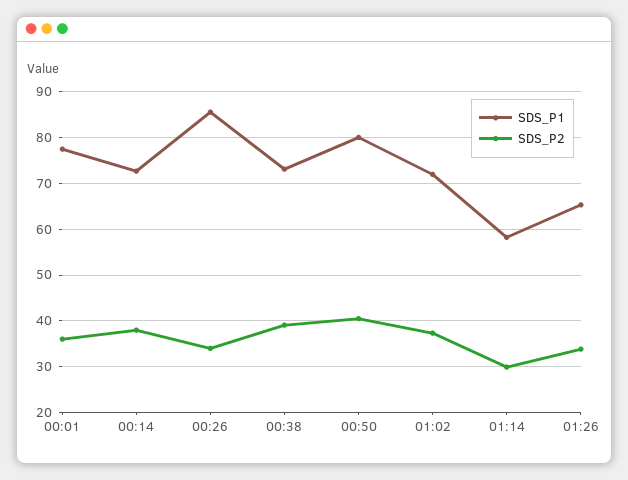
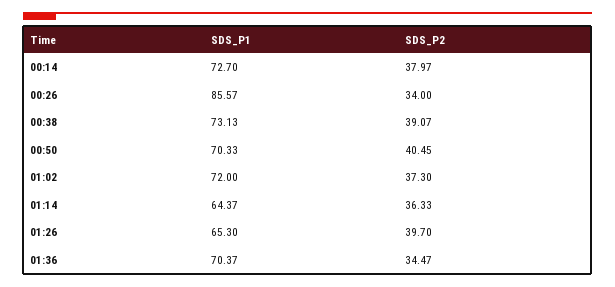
SDS_P1, 00:01: 78 -> none
SDS_P2, 00:01: 36 -> none
SDS_P1, 00:50: 80 -> 70.33
SDS_P1, 01:14: 58 -> 64.37
SDS_P2, 01:14: 30 -> 36.33
SDS_P2, 01:26: 34 -> 39.7
SDS_P1, 01:36: none -> 70.37
SDS_P2, 01:36: none -> 34.47

